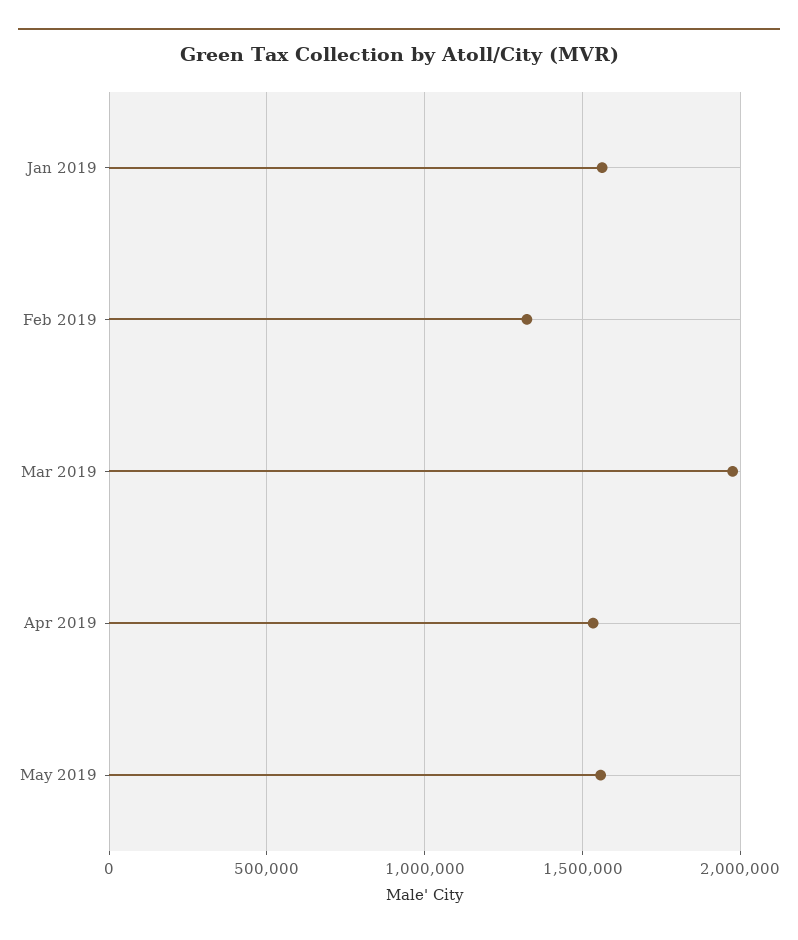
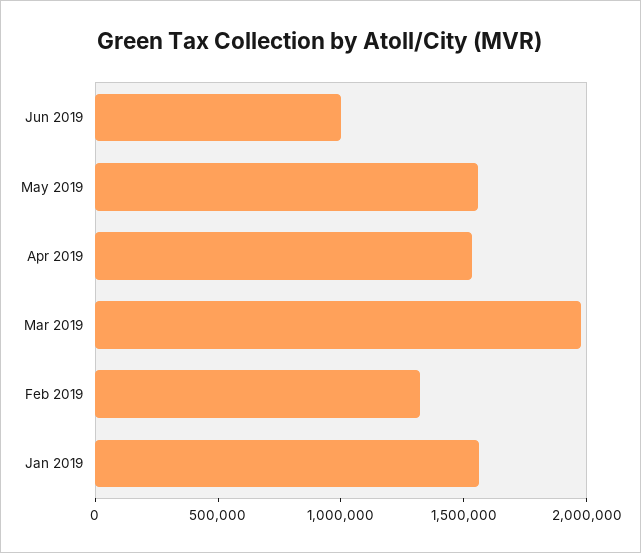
Jun 2019: none -> 1000000

